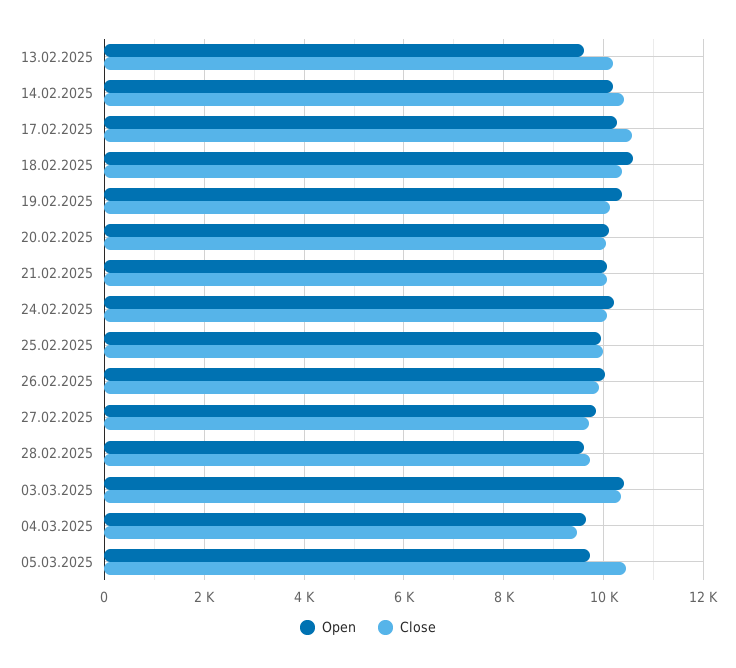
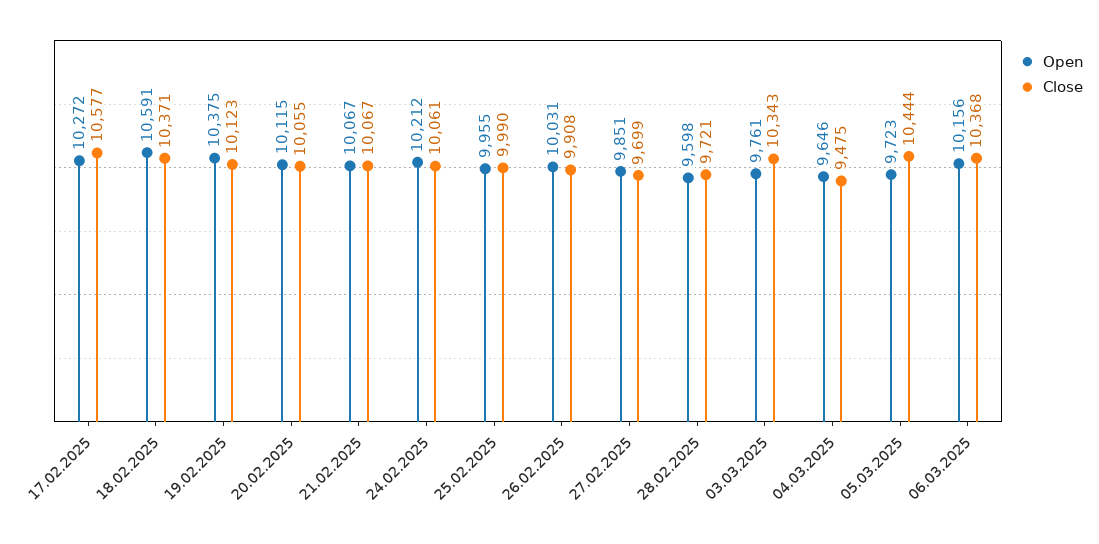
Open, 13.02.2025: 9600 -> none
Close, 13.02.2025: 10200 -> none
Open, 14.02.2025: 10200 -> none
Close, 14.02.2025: 10400 -> none
Open, 03.03.2025: 10400 -> 9761
Open, 06.03.2025: none -> 10156
Close, 06.03.2025: none -> 10368

